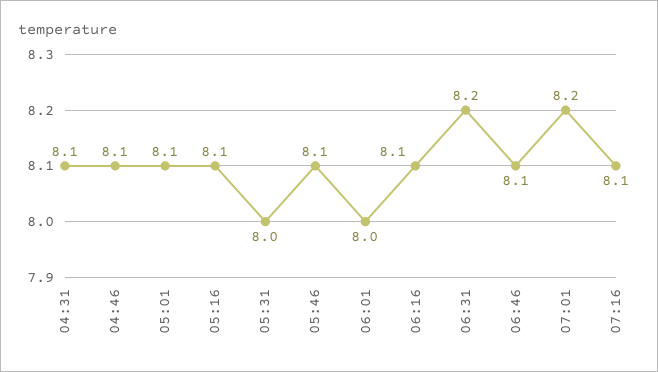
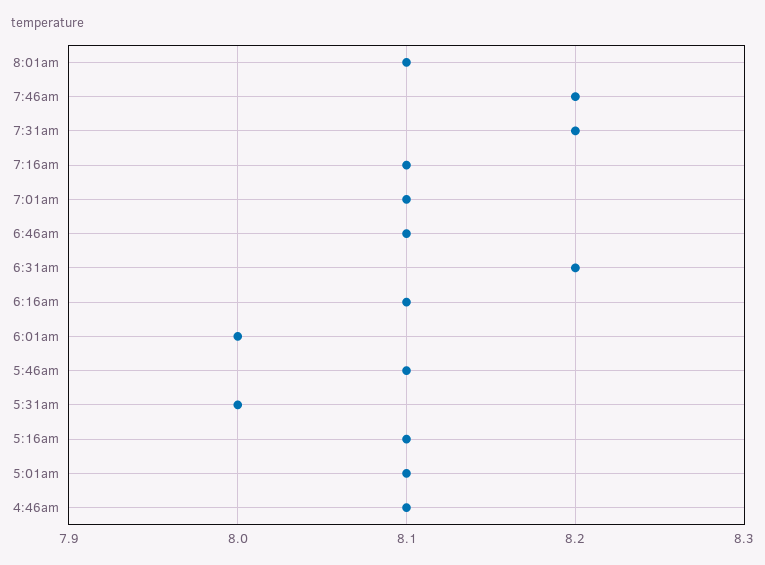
04:31: 8.1 -> none
07:01: 8.2 -> 8.1
8:01am: none -> 8.1
7:46am: none -> 8.2
7:31am: none -> 8.2

